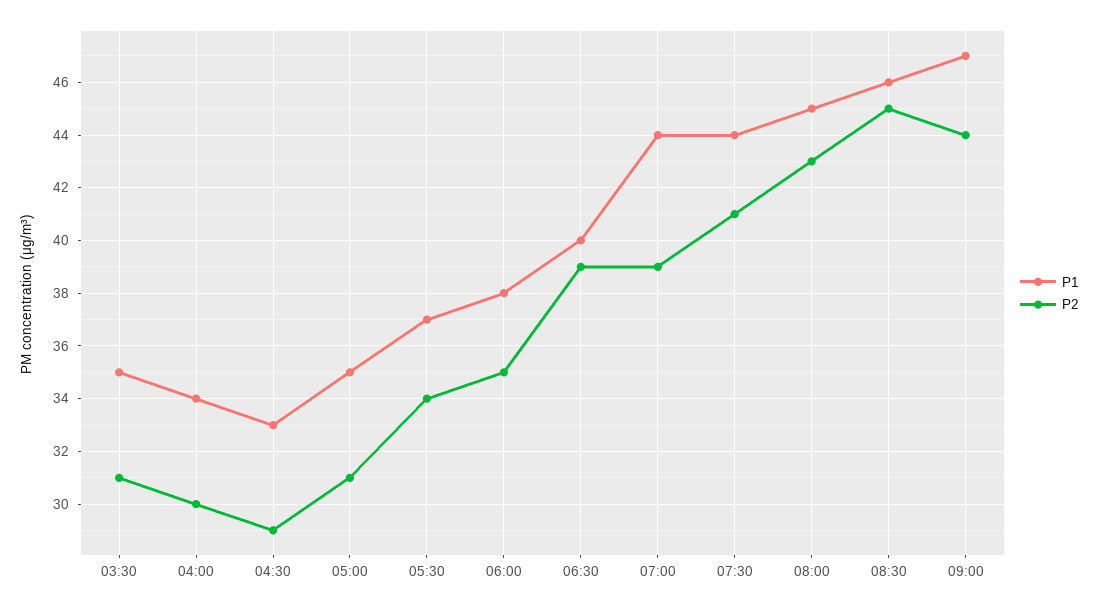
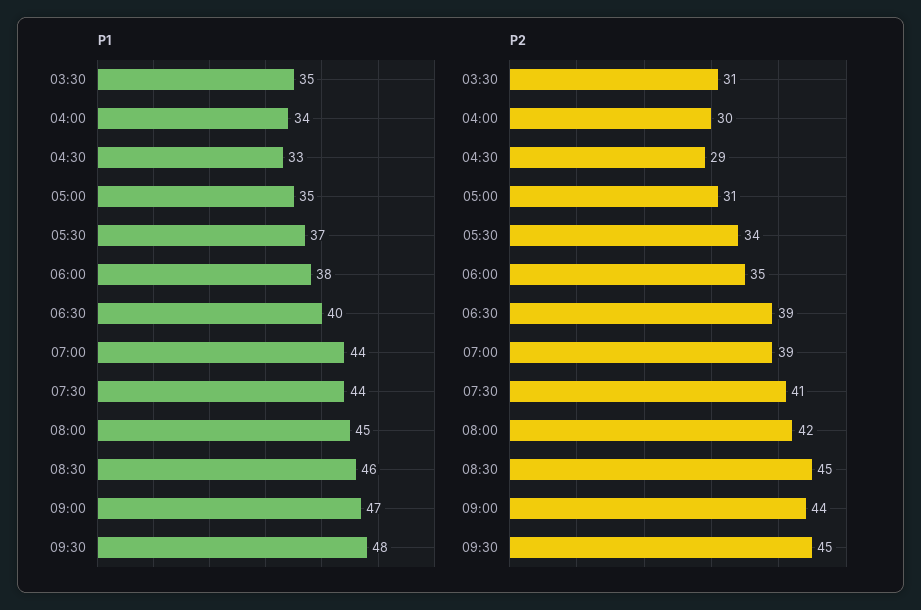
P2, 08:00: 43 -> 42
P1, 09:30: none -> 48
P2, 09:30: none -> 45

